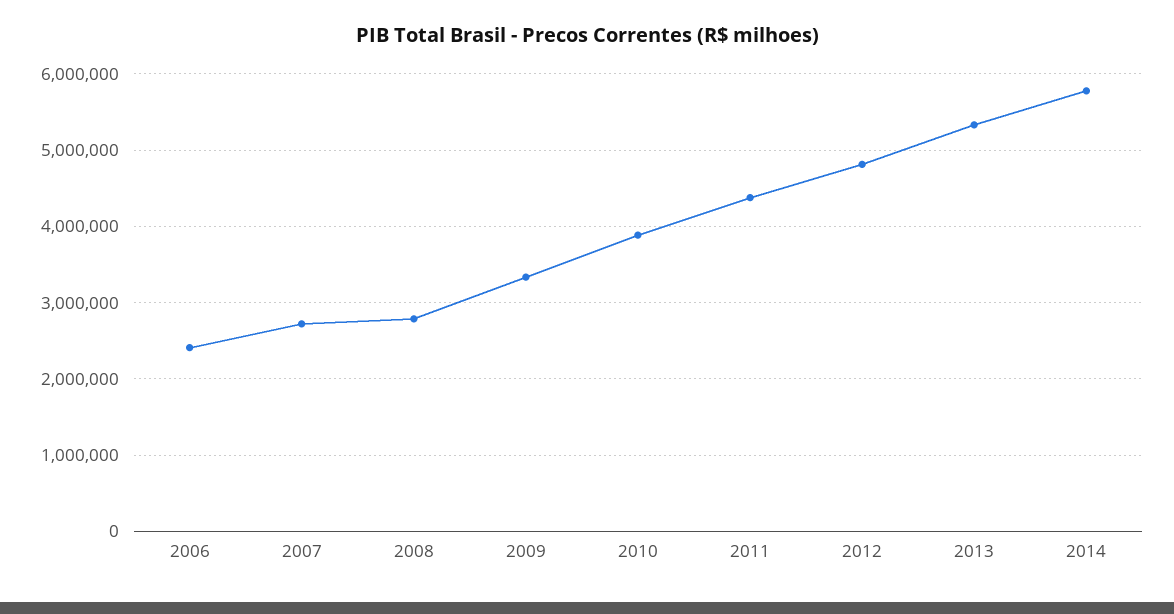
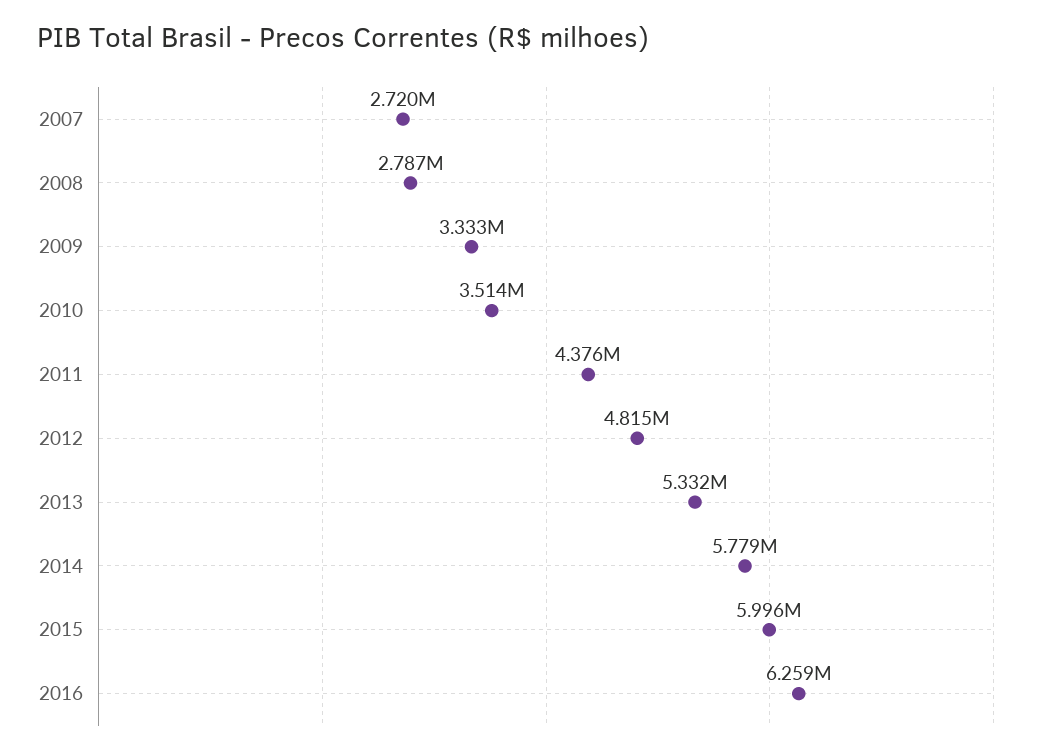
2006: 2400000 -> none
2010: 3900000 -> 3514000
2015: none -> 5996000
2016: none -> 6259000

